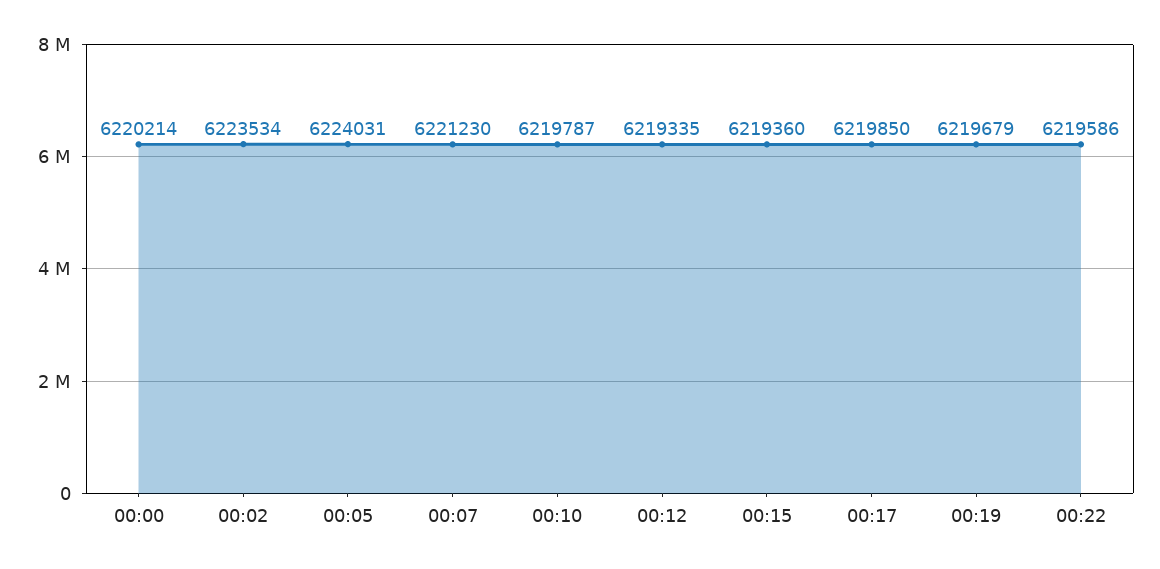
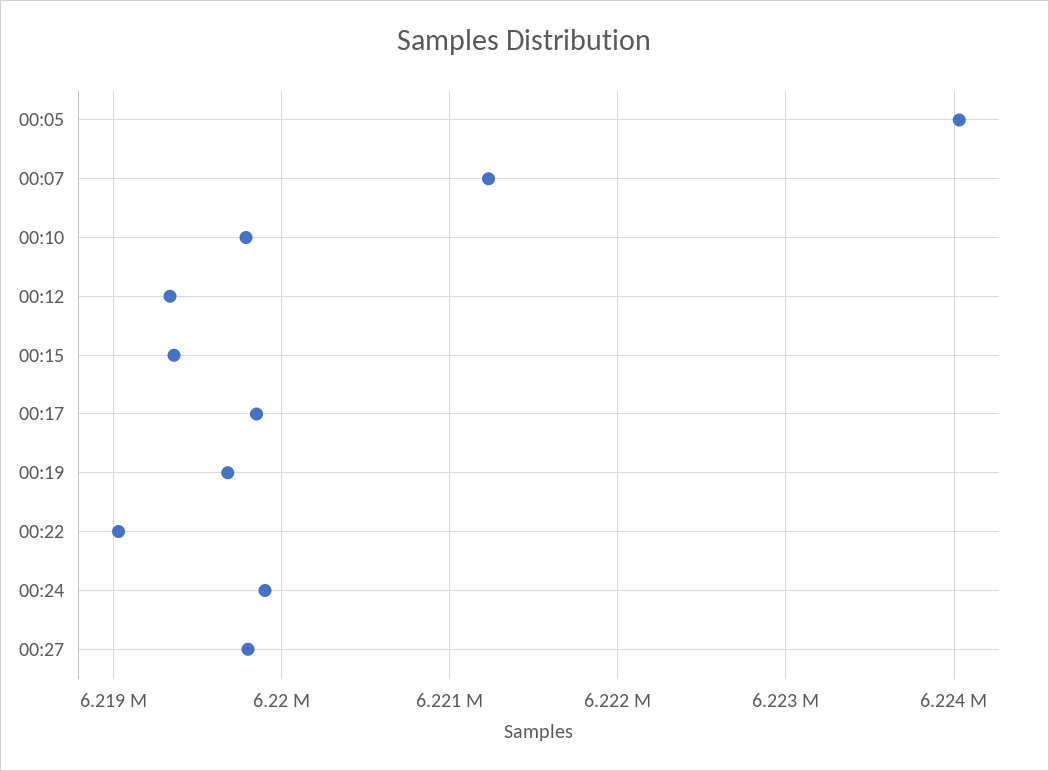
00:00: 6220214 -> none
00:02: 6223534 -> none
00:22: 6219586 -> 6219000
00:24: none -> 6219900
00:27: none -> 6219800

